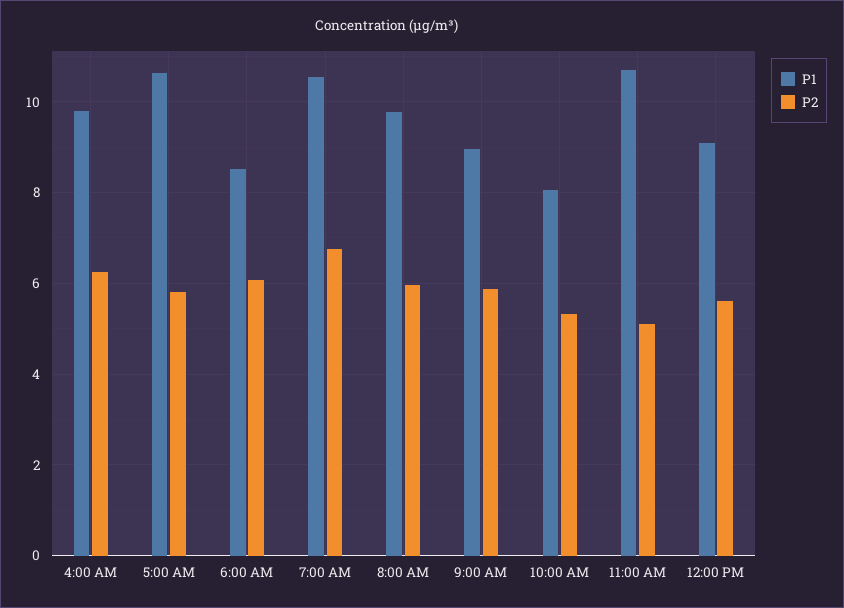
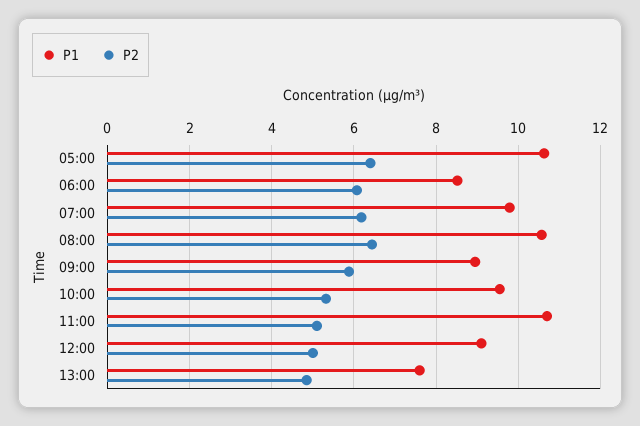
P1, 4:00 AM: 9.8 -> none
P2, 4:00 AM: 6.2 -> none
P2, 5:00 AM: 5.8 -> 6.4
P1, 7:00 AM: 10.6 -> 9.8
P2, 7:00 AM: 6.8 -> 6.2
P1, 8:00 AM: 9.8 -> 10.6
P2, 8:00 AM: 6 -> 6.4
P1, 10:00 AM: 8 -> 9.6
P2, 12:00 PM: 5.6 -> 5
P1, 13:00: none -> 7.6
P2, 13:00: none -> 4.8

